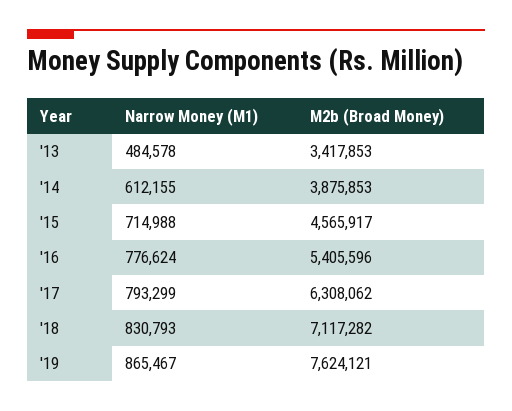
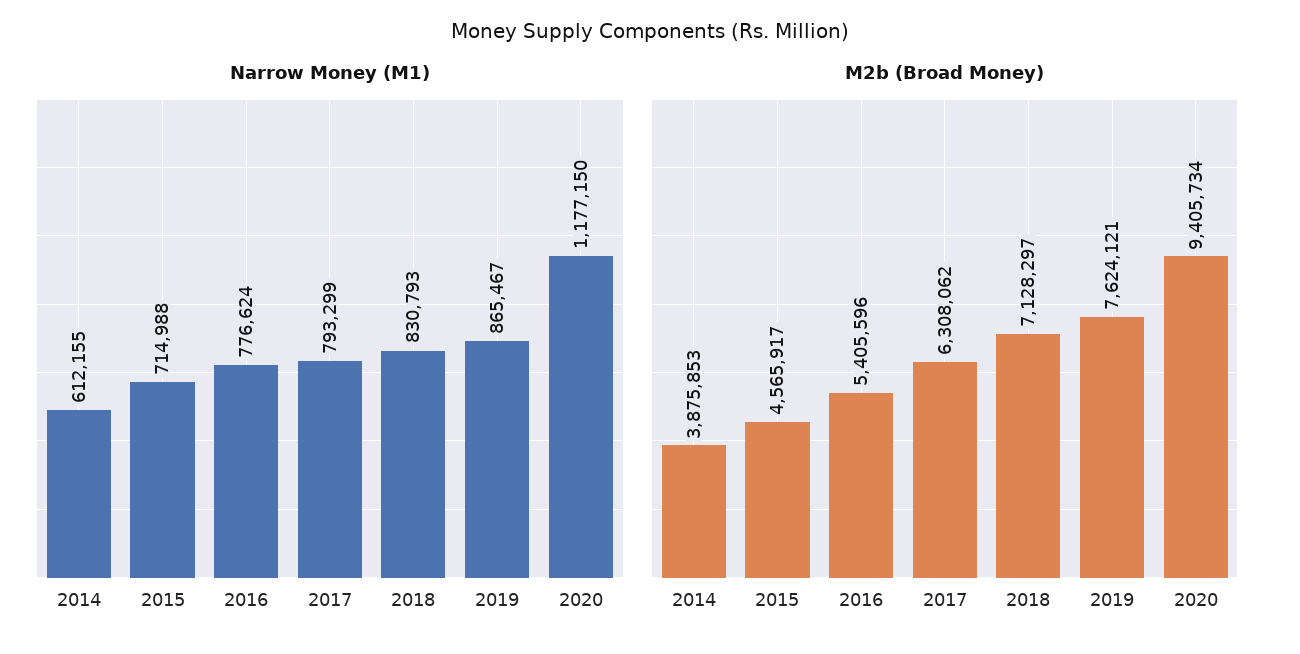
Narrow Money (M1), '13: 484578 -> none
M2b (Broad Money), '13: 3417853 -> none
M2b (Broad Money), '18: 7117282 -> 7128297
Narrow Money (M1), 2020: none -> 1177150
M2b (Broad Money), 2020: none -> 9405734

